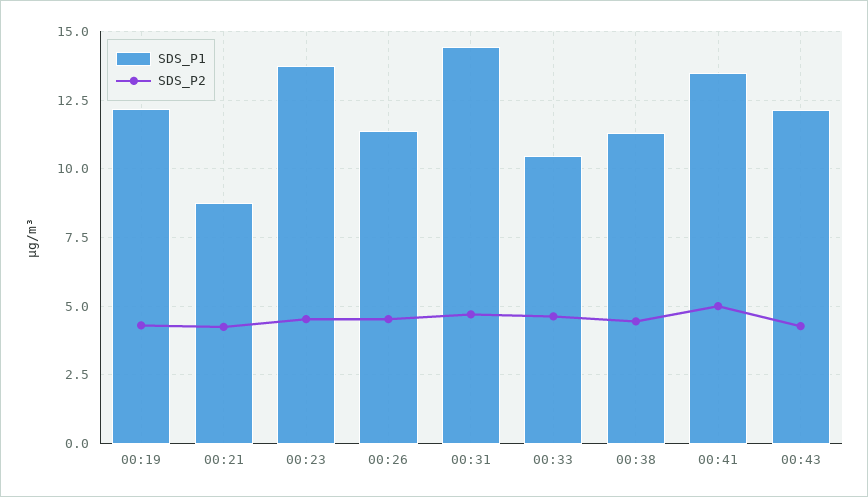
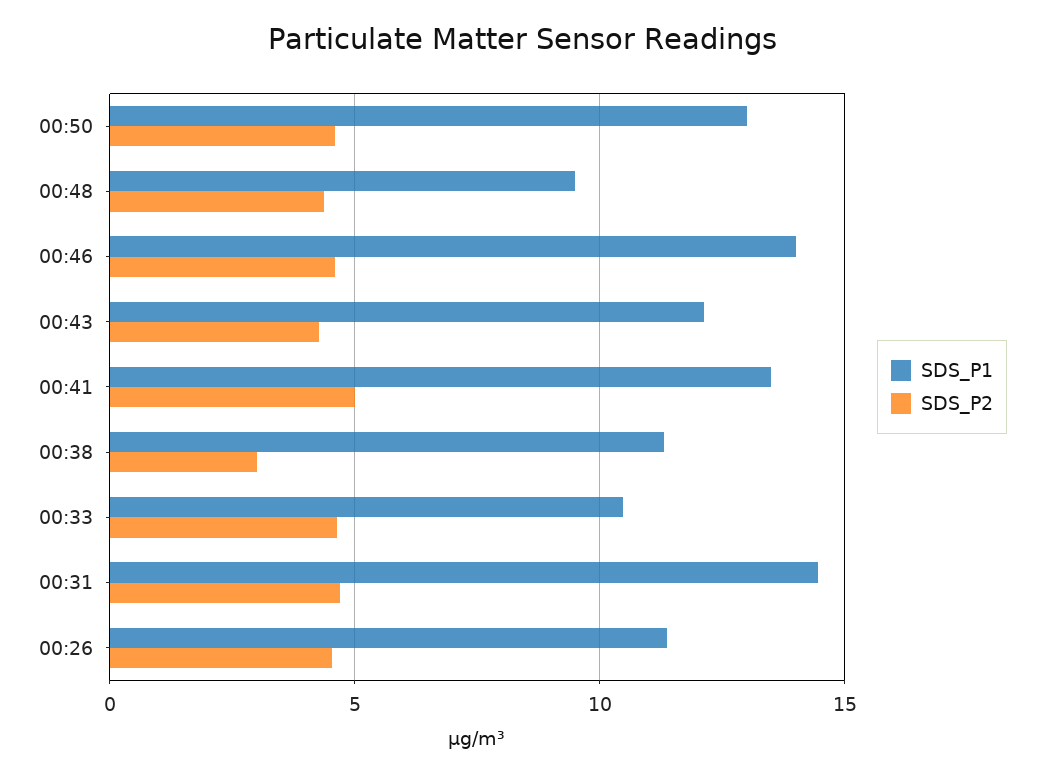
SDS_P1, 00:19: 12.25 -> none
SDS_P2, 00:19: 4.25 -> none
SDS_P1, 00:21: 8.75 -> none
SDS_P2, 00:21: 4.25 -> none
SDS_P1, 00:23: 13.75 -> none
SDS_P2, 00:23: 4.5 -> none
SDS_P2, 00:38: 4.5 -> 3
SDS_P1, 00:50: none -> 13
SDS_P2, 00:50: none -> 4.5
SDS_P1, 00:48: none -> 9.5
SDS_P2, 00:48: none -> 4.5
SDS_P1, 00:46: none -> 14
SDS_P2, 00:46: none -> 4.5

